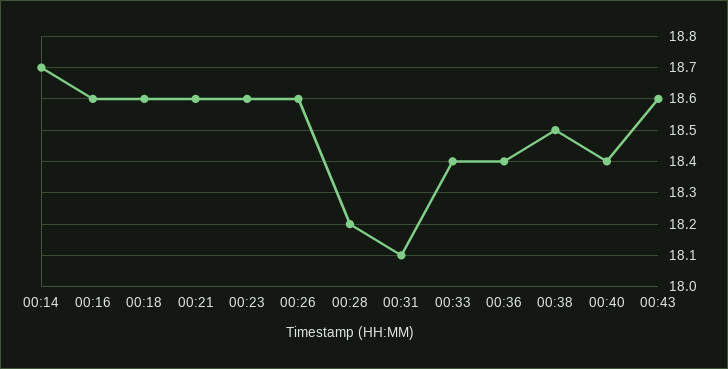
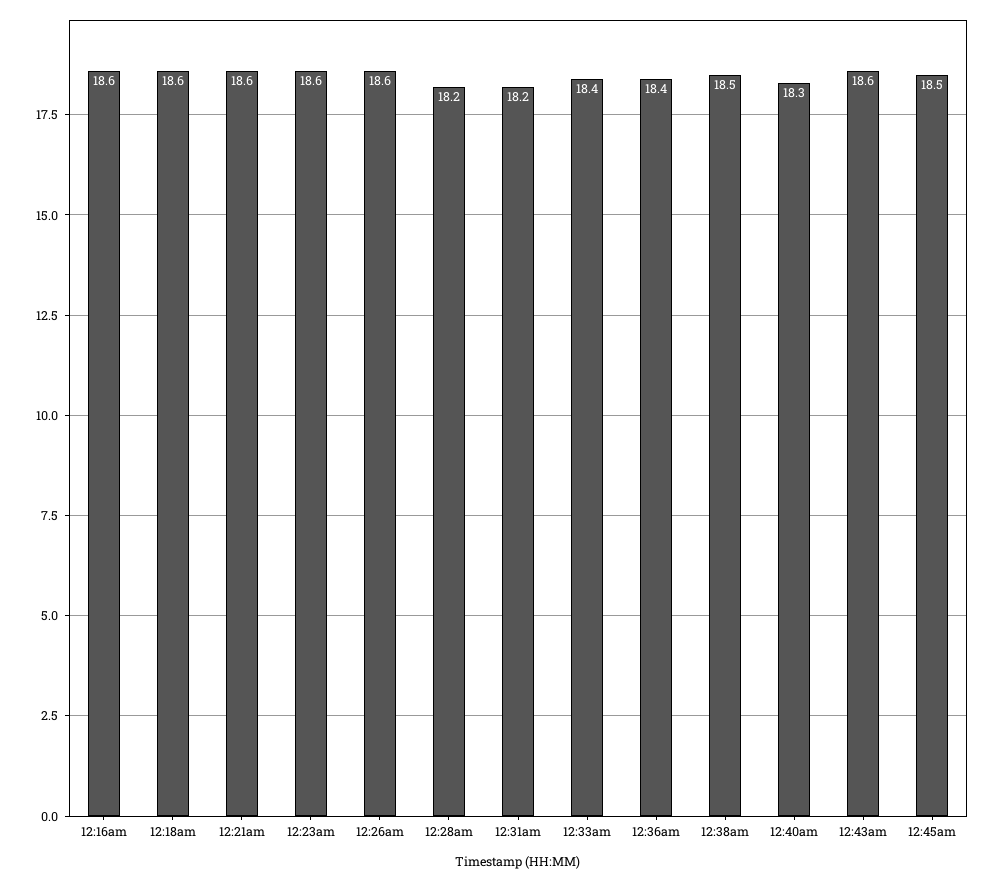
00:14: 18.7 -> none
00:31: 18.1 -> 18.2
00:40: 18.4 -> 18.3
12:45am: none -> 18.5

